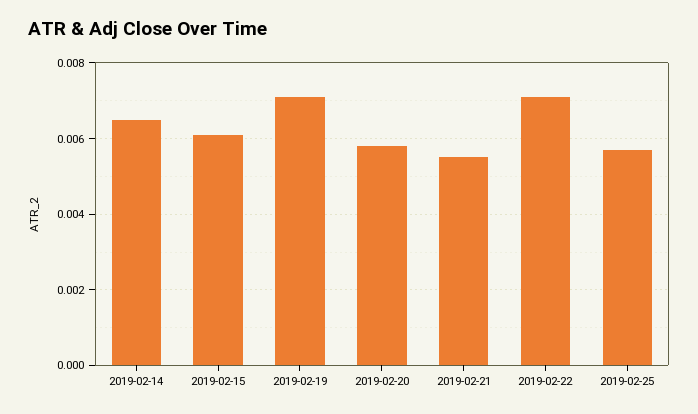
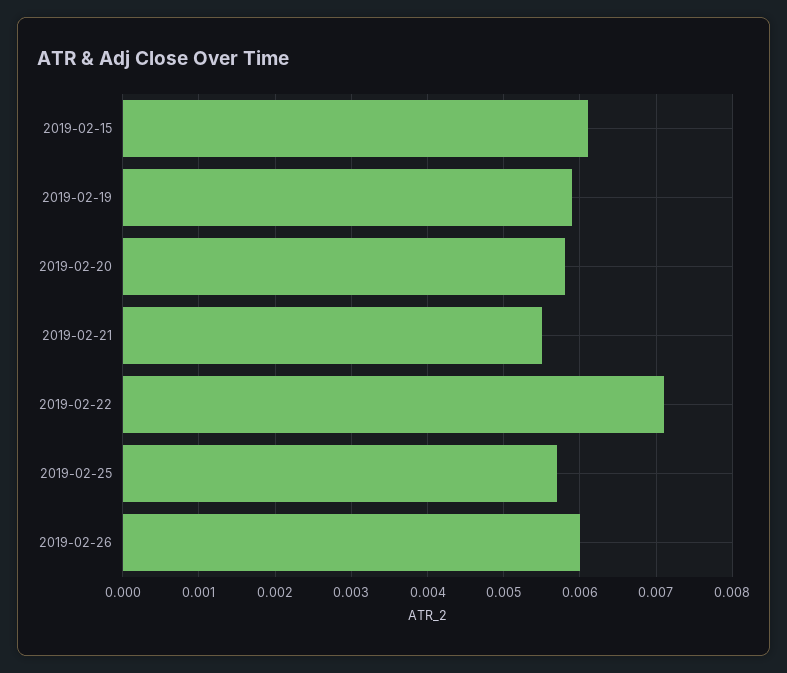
2019-02-14: 0.0065 -> none
2019-02-19: 0.007 -> 0.0059
2019-02-26: none -> 0.006

